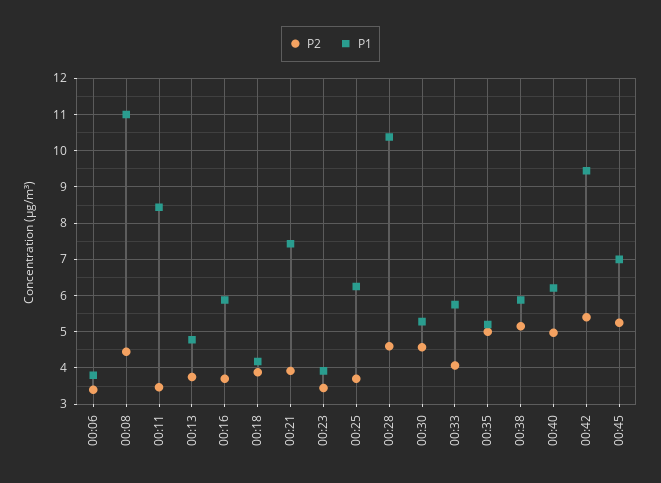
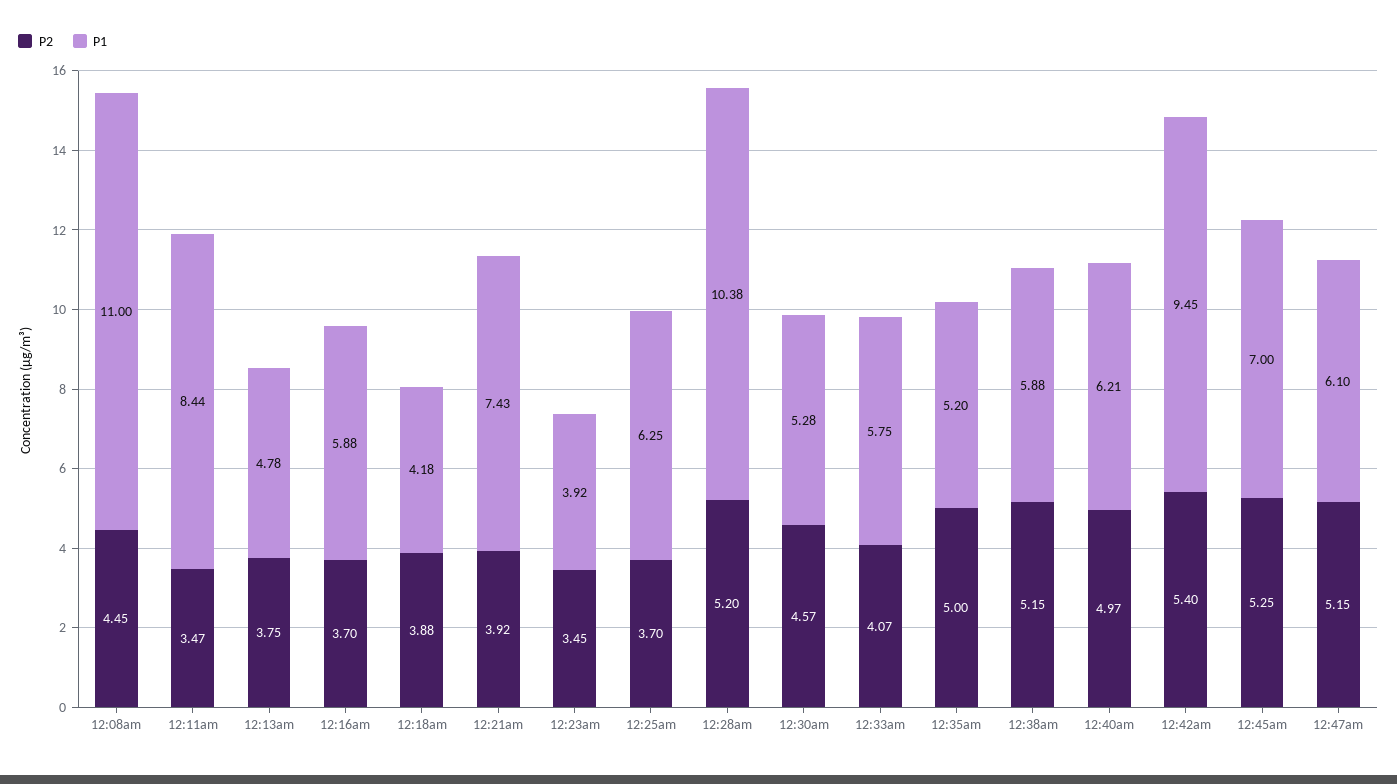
P2, 00:06: 3.4 -> none
P1, 00:06: 3.8 -> none
P2, 00:28: 4.6 -> 5.2
P2, 12:47am: none -> 5.15
P1, 12:47am: none -> 6.1

